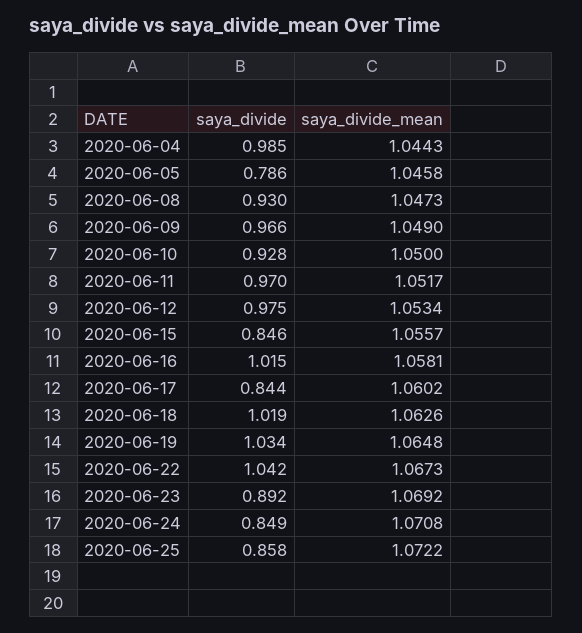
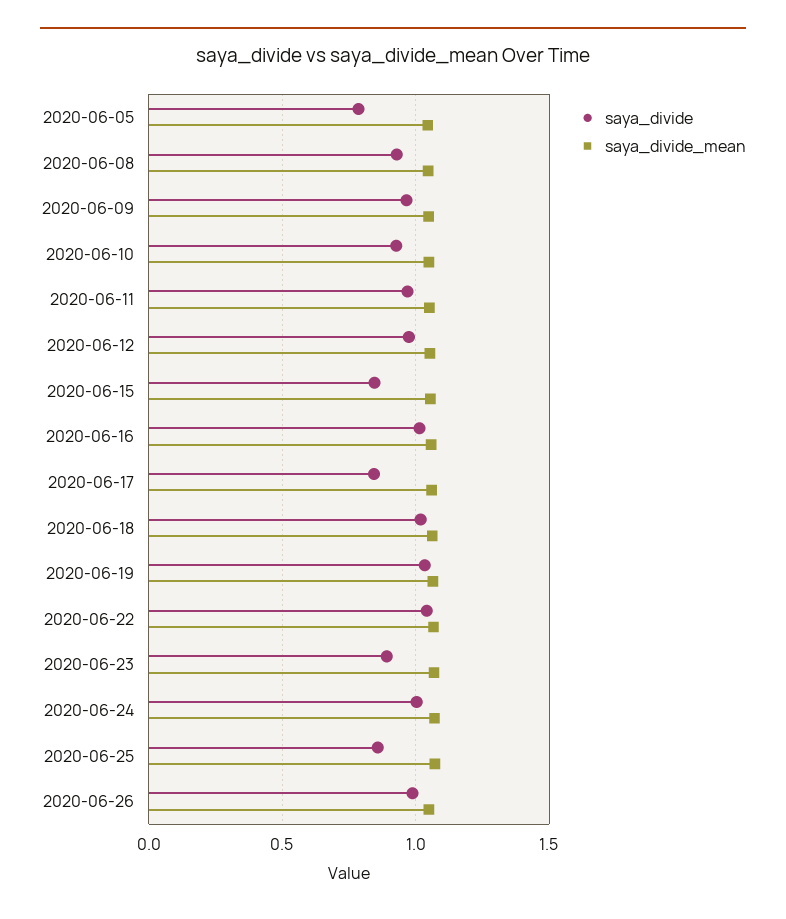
saya_divide, 2020-06-04: 0.985 -> none
saya_divide_mean, 2020-06-04: 1.0443 -> none
saya_divide, 2020-06-24: 0.849 -> 1
saya_divide, 2020-06-26: none -> 1
saya_divide_mean, 2020-06-26: none -> 1.05

